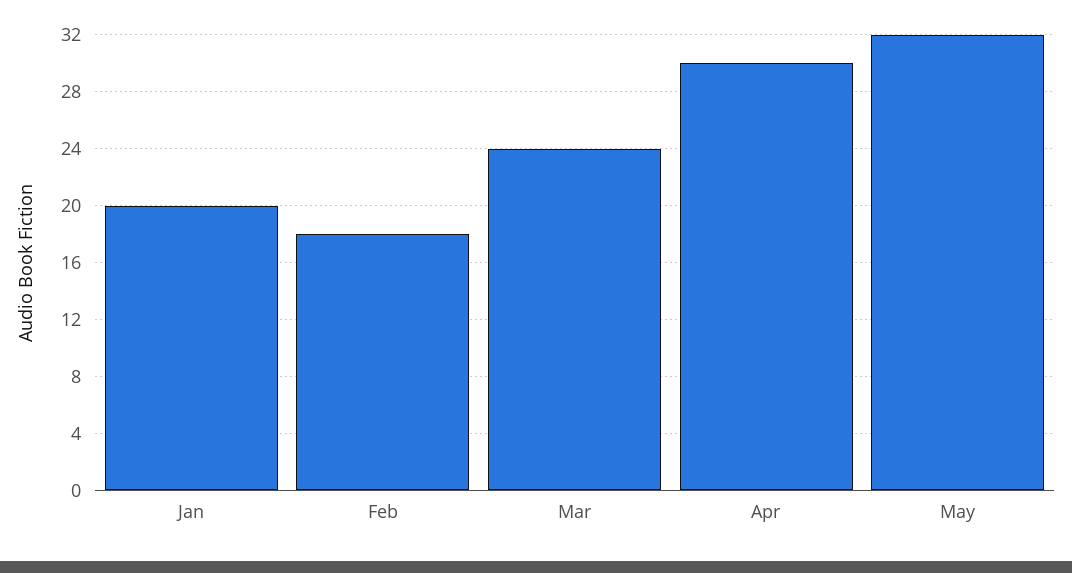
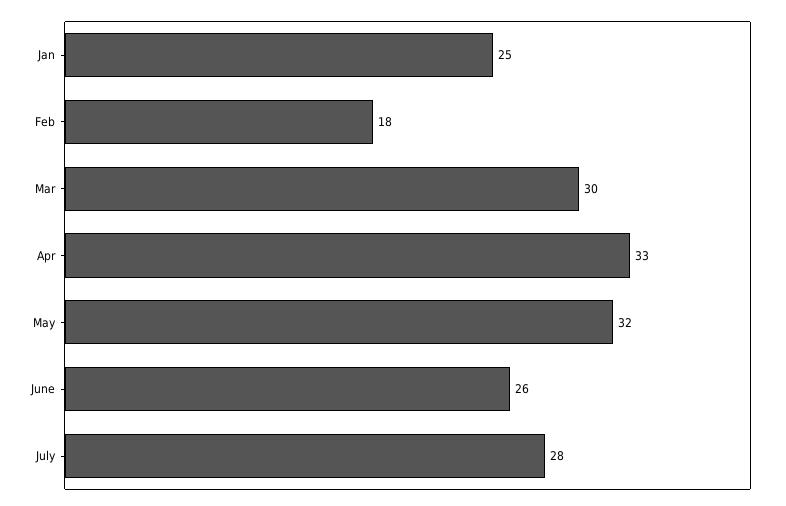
Jan: 20 -> 25
Mar: 24 -> 30
Apr: 30 -> 33
June: none -> 26
July: none -> 28

